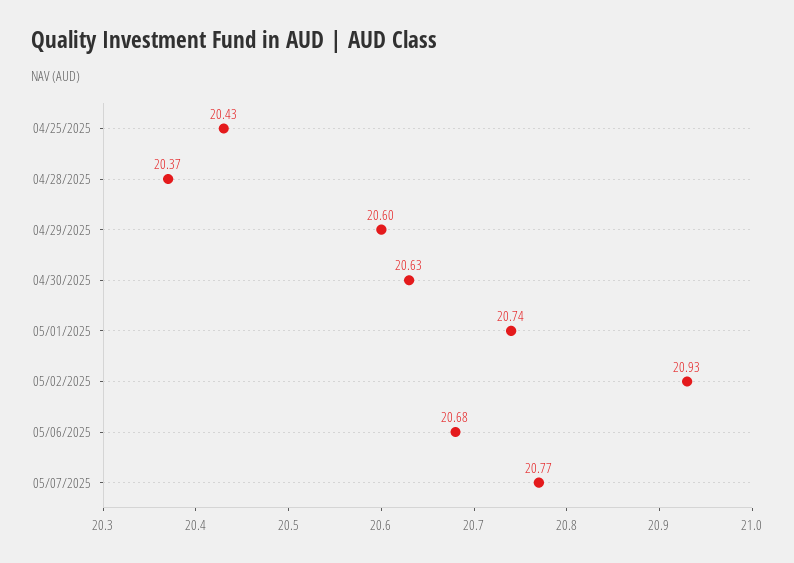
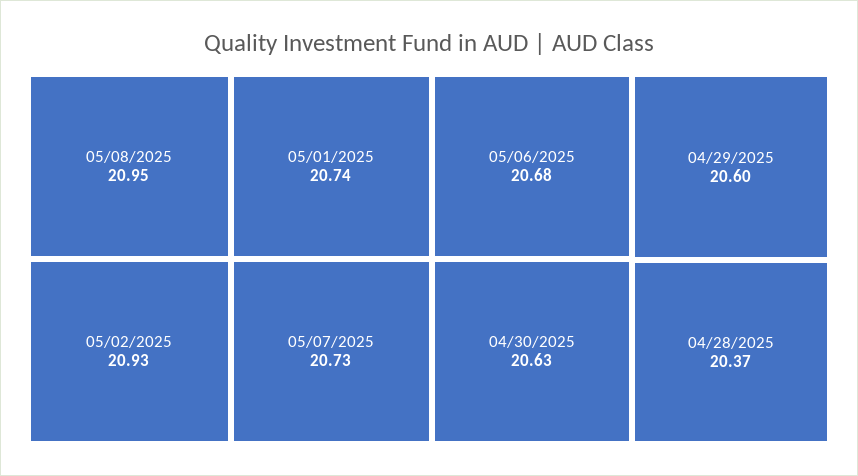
04/25/2025: 20.43 -> none
05/07/2025: 20.77 -> 20.73
05/08/2025: none -> 20.95

